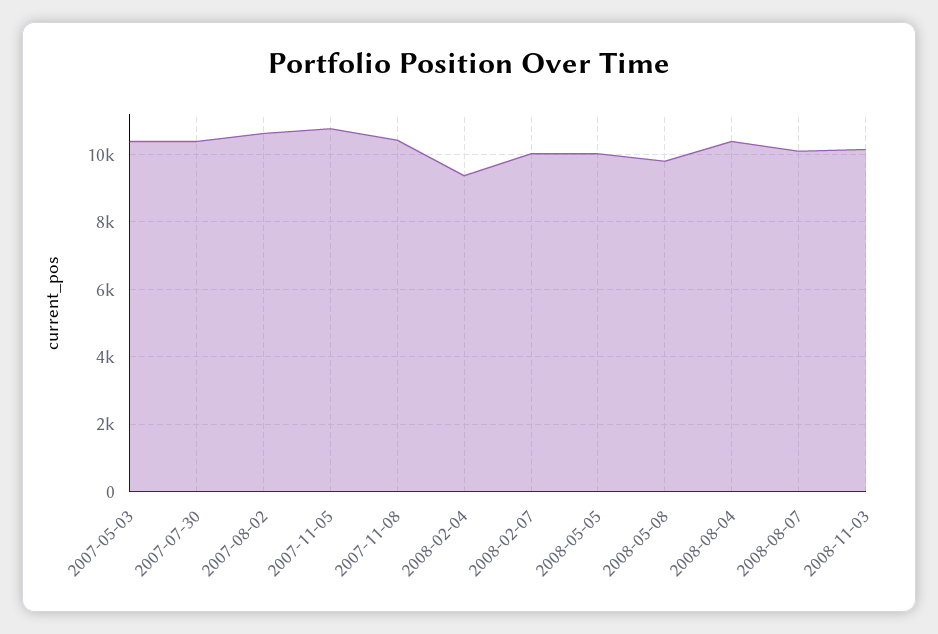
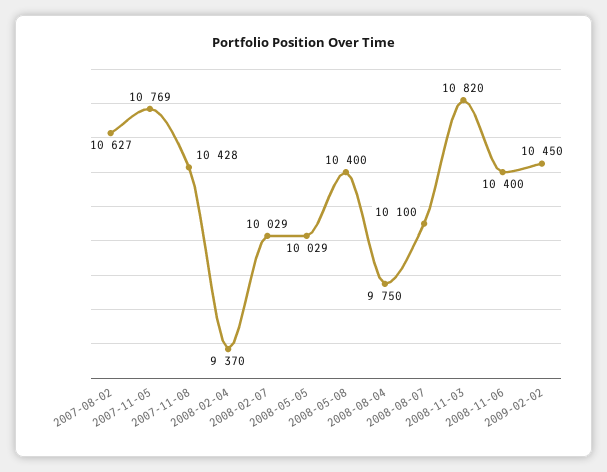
2007-05-03: 10400 -> none
2007-07-30: 10400 -> none
2008-05-08: 9800 -> 10400
2008-08-04: 10400 -> 9750
2008-11-03: 10200 -> 10820
2008-11-06: none -> 10400
2009-02-02: none -> 10450

